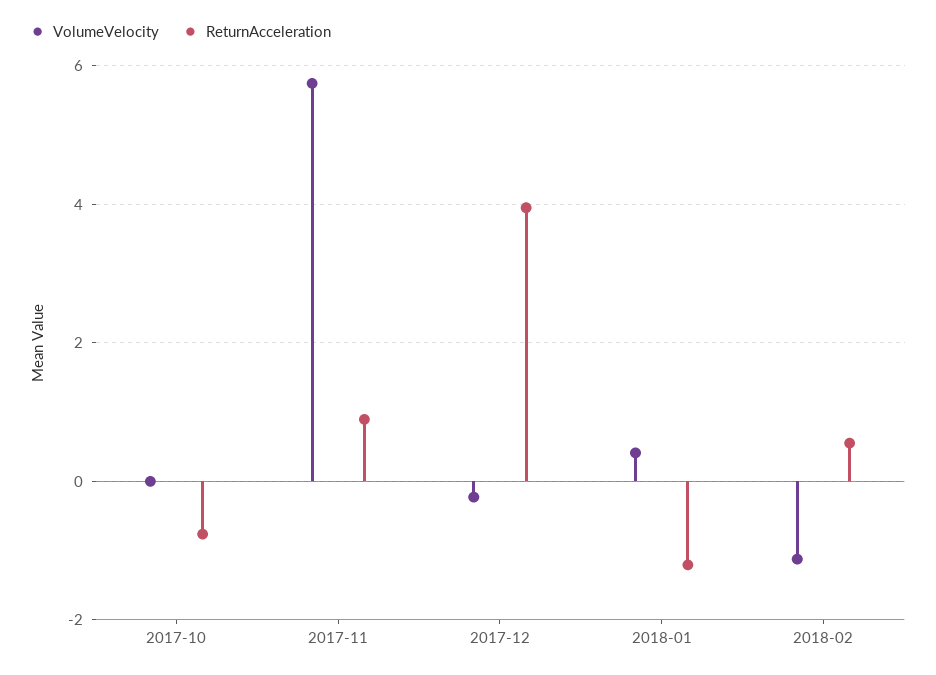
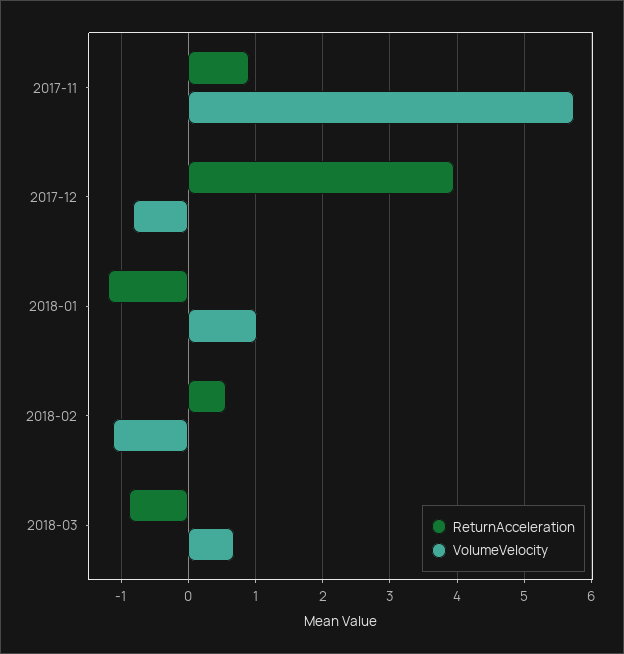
VolumeVelocity, 2017-10: 0 -> none
ReturnAcceleration, 2017-10: -0.8 -> none
VolumeVelocity, 2017-12: -0.2 -> -0.8
VolumeVelocity, 2018-01: 0.4 -> 1
ReturnAcceleration, 2018-03: none -> -0.9
VolumeVelocity, 2018-03: none -> 0.7

